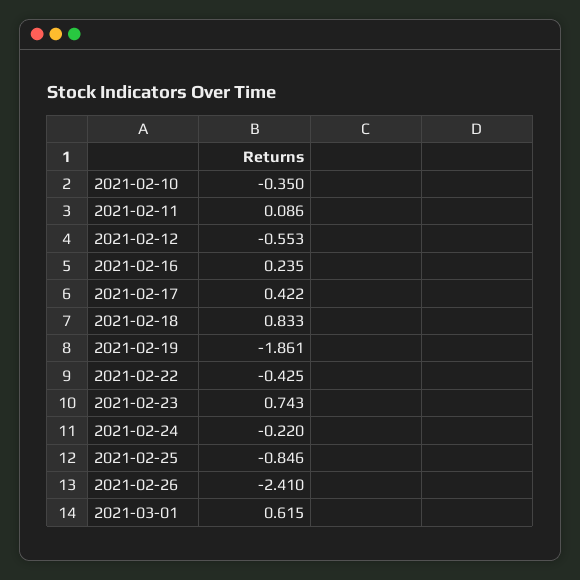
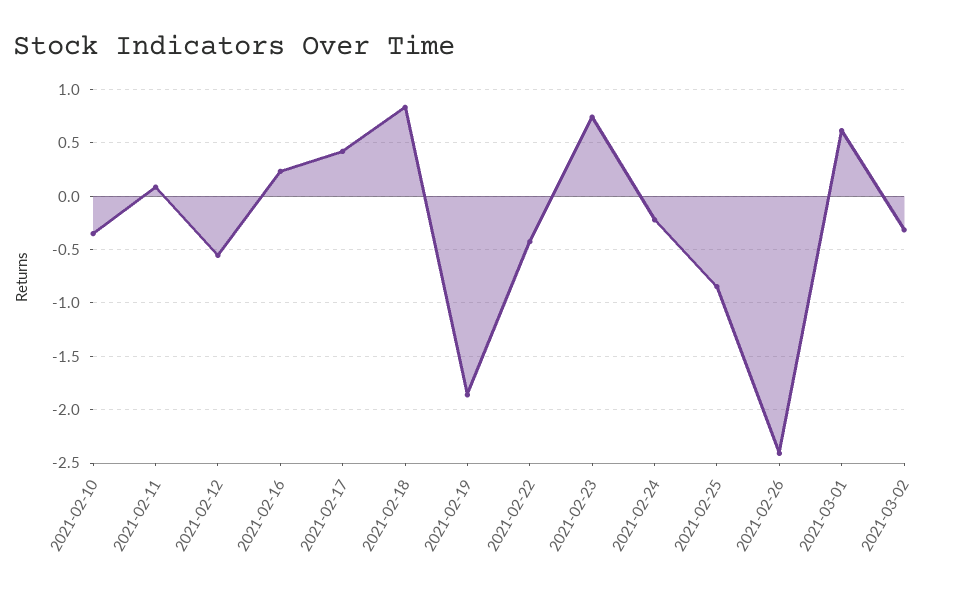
2021-03-02: none -> -0.3

